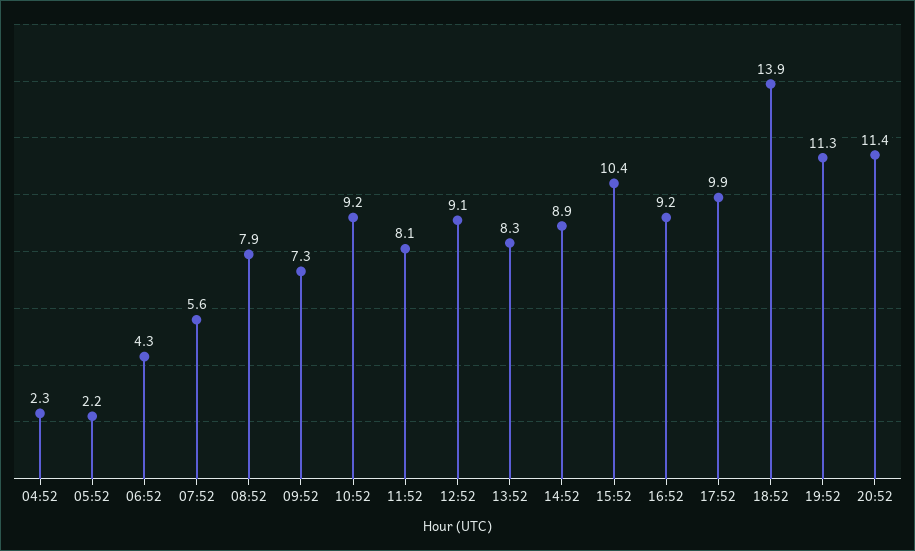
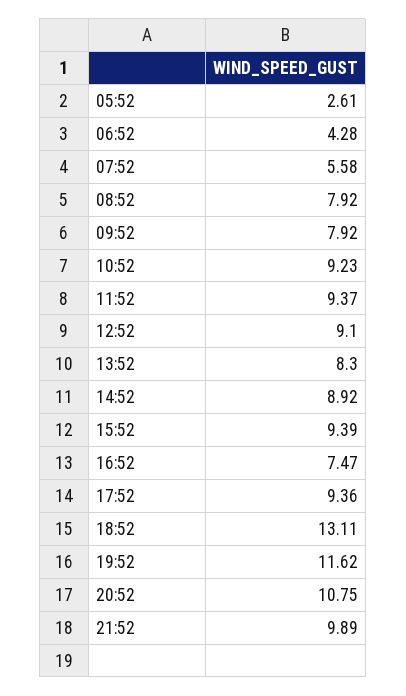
04:52: 2.3 -> none
05:52: 2.2 -> 2.61
09:52: 7.3 -> 7.92
11:52: 8.1 -> 9.37
15:52: 10.4 -> 9.39
16:52: 9.2 -> 7.47
17:52: 9.9 -> 9.36
18:52: 13.9 -> 13.11
19:52: 11.3 -> 11.62
20:52: 11.4 -> 10.75
21:52: none -> 9.89

